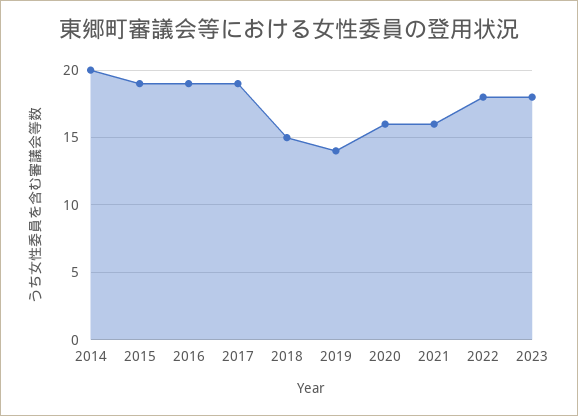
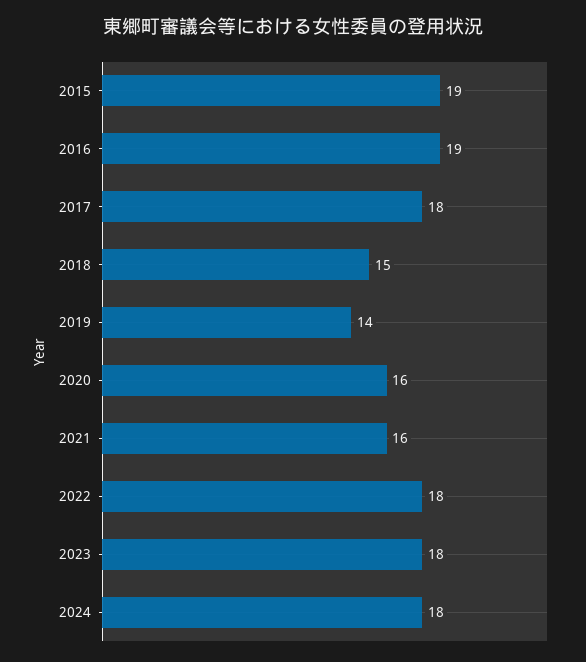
2014: 20 -> none
2017: 19 -> 18
2024: none -> 18

